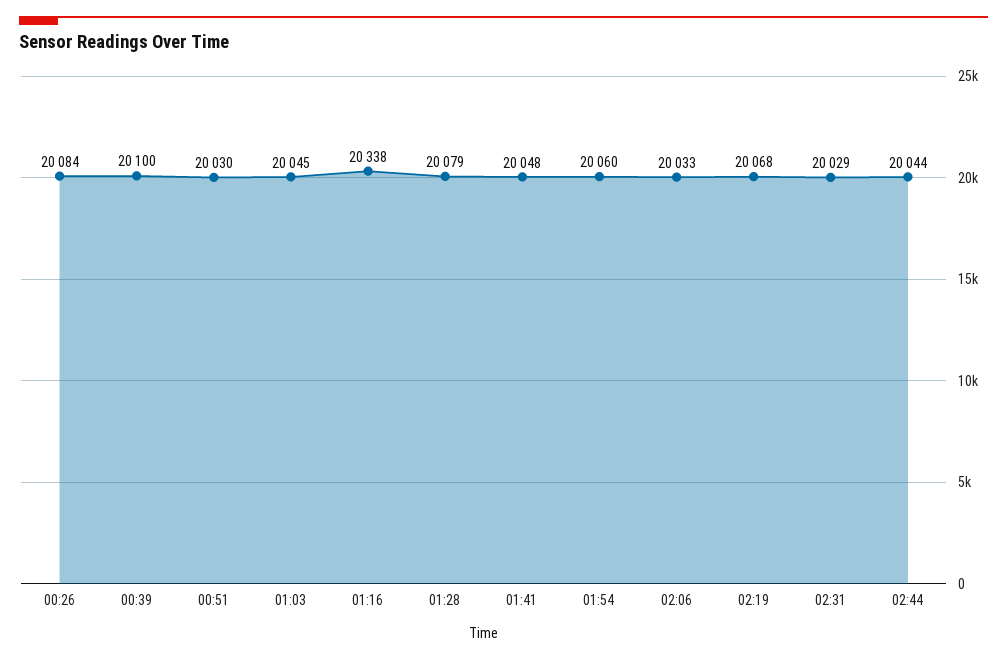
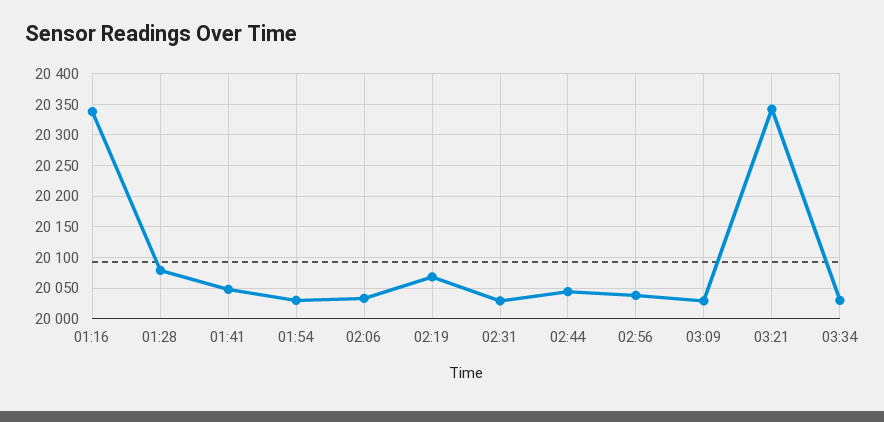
00:26: 20084 -> none
00:39: 20100 -> none
00:51: 20030 -> none
01:03: 20045 -> none
01:54: 20060 -> 20030
02:56: none -> 20040
03:09: none -> 20030
03:21: none -> 20340
03:34: none -> 20030

